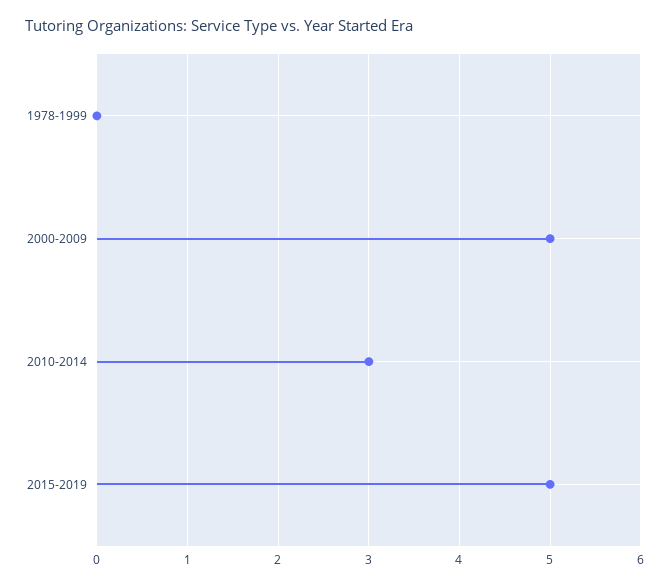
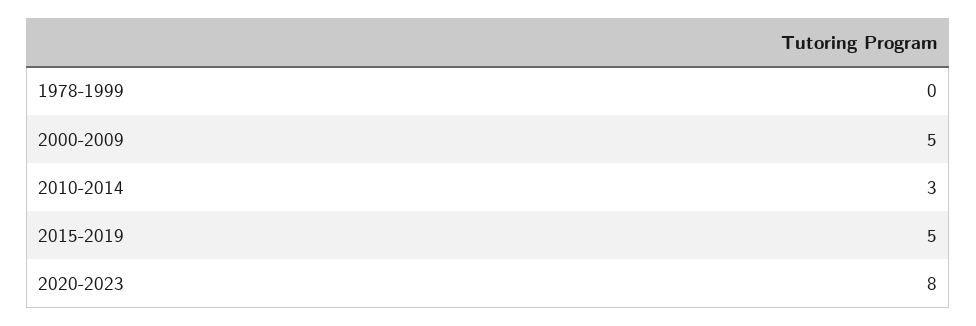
2020-2023: none -> 8

